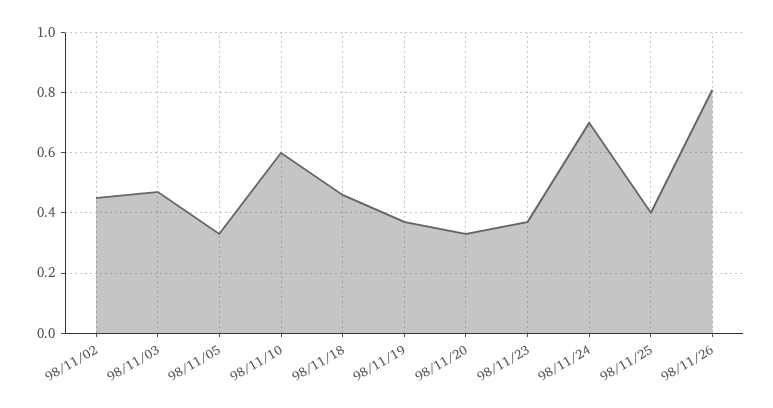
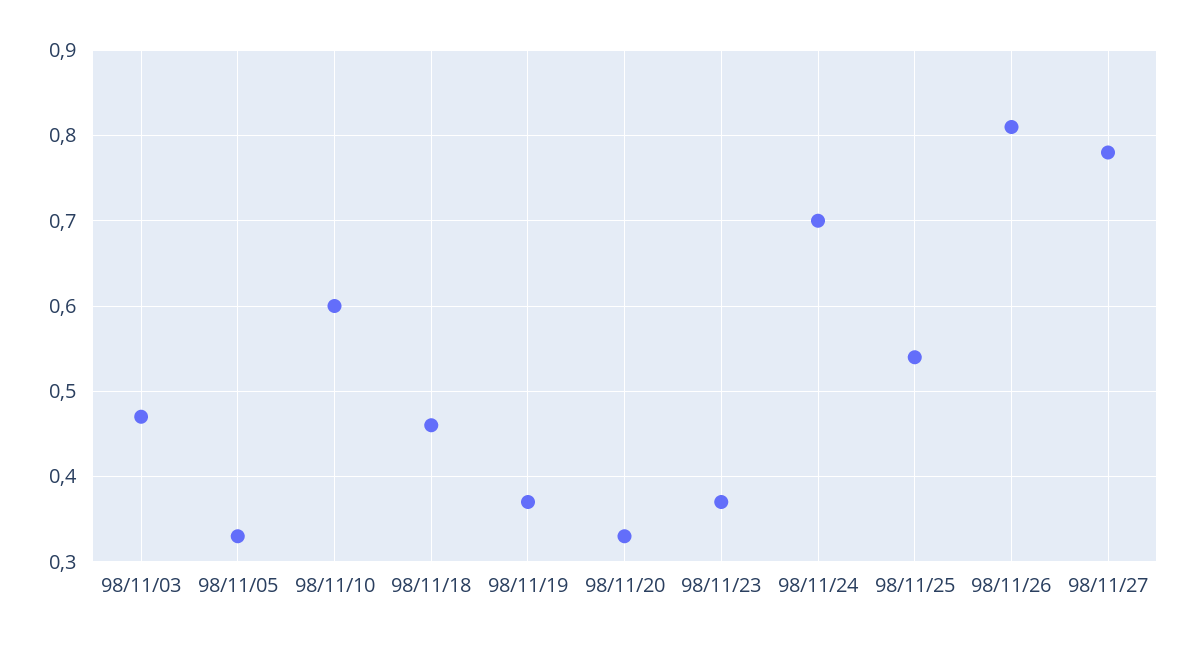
98/11/02: 0.45 -> none
98/11/25: 0.4 -> 0.54
98/11/27: none -> 0.78

